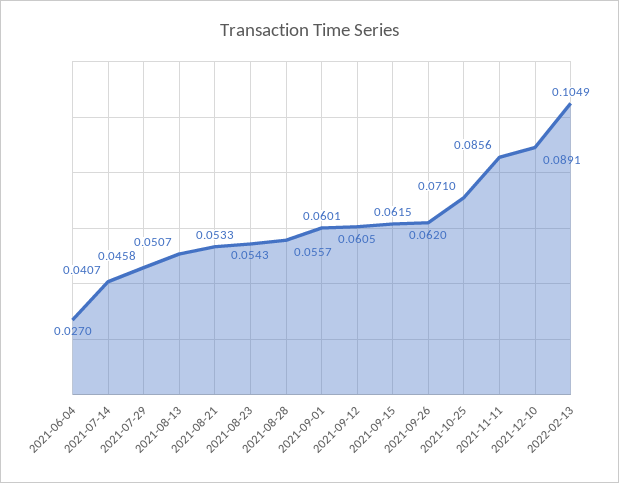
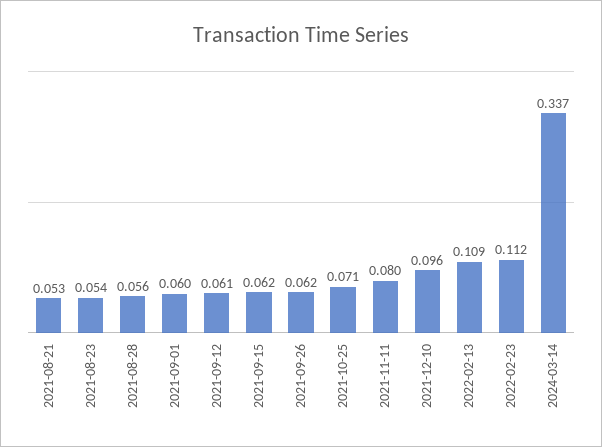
2021-06-04: 0.027 -> none
2021-07-14: 0.0407 -> none
2021-07-29: 0.0458 -> none
2021-08-13: 0.0507 -> none
2021-11-11: 0.0856 -> 0.08
2021-12-10: 0.0891 -> 0.096
2022-02-13: 0.1049 -> 0.109
2022-02-23: none -> 0.112
2024-03-14: none -> 0.337

